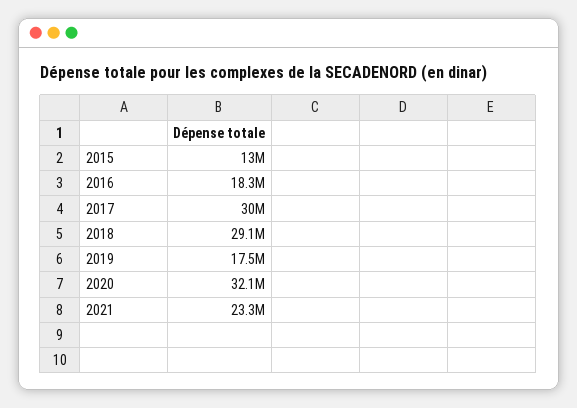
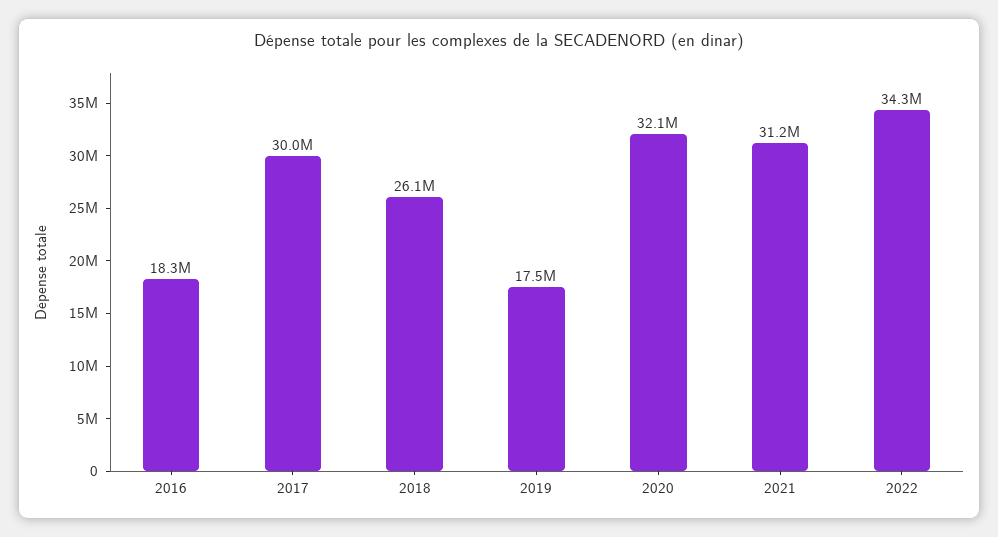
2015: 13000000 -> none
2018: 29100000 -> 26100000
2021: 23300000 -> 31200000
2022: none -> 34300000

